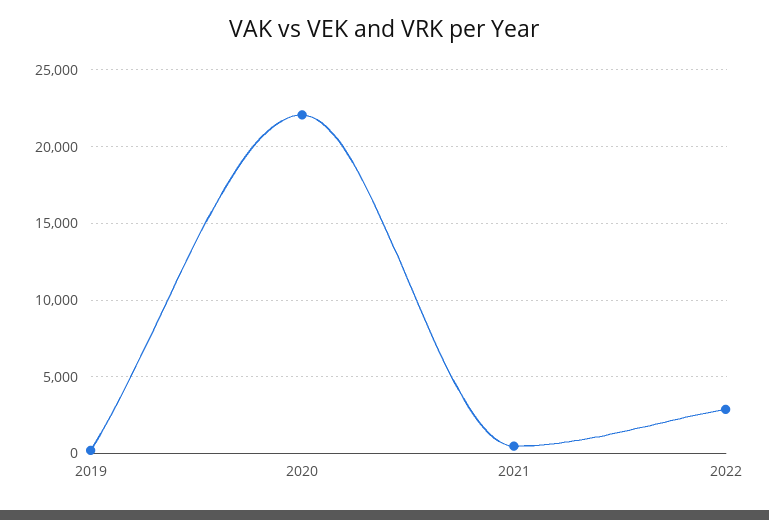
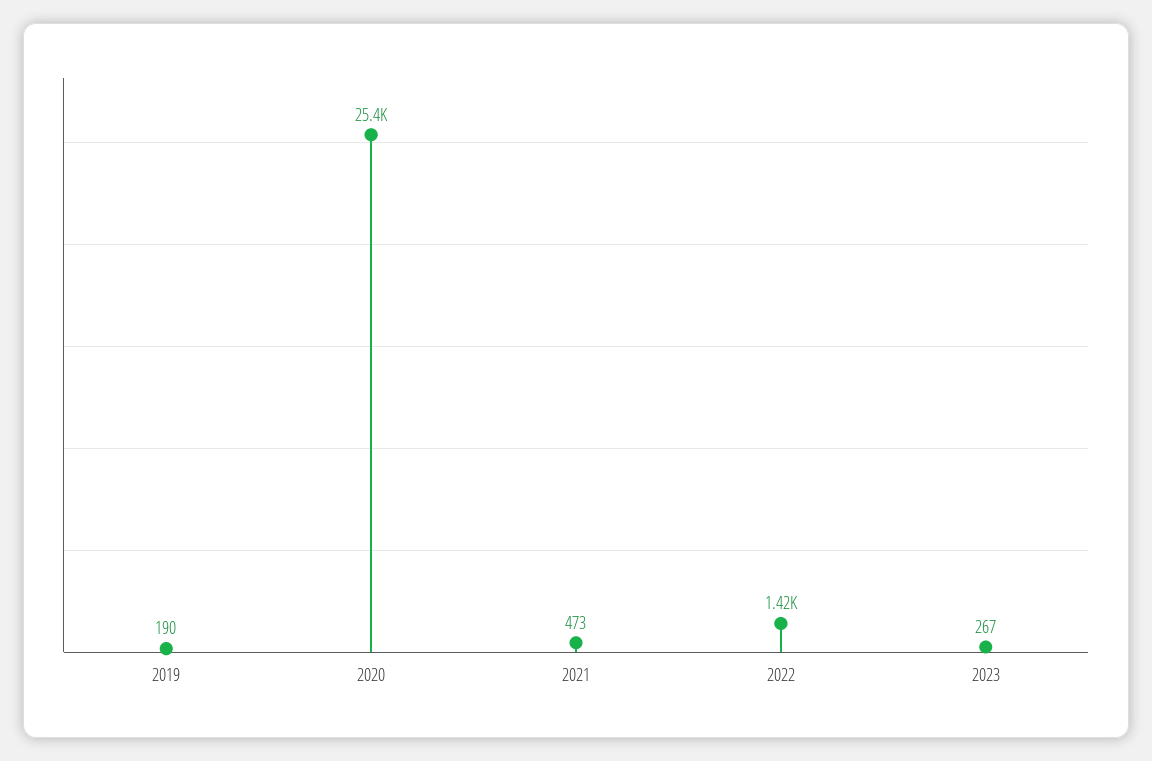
2020: 22000 -> 25400
2022: 3000 -> 1420
2023: none -> 267

